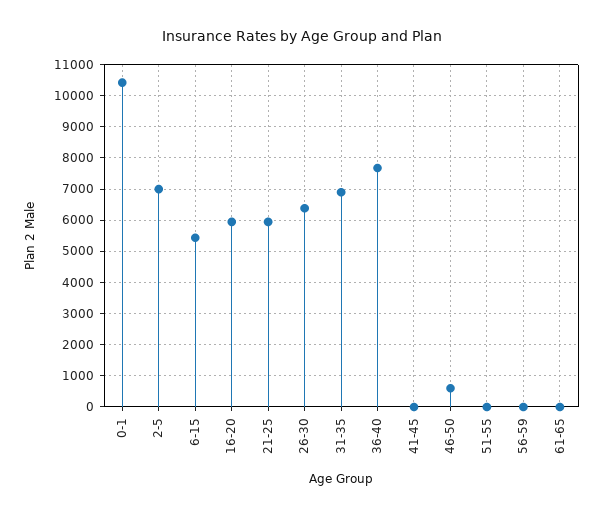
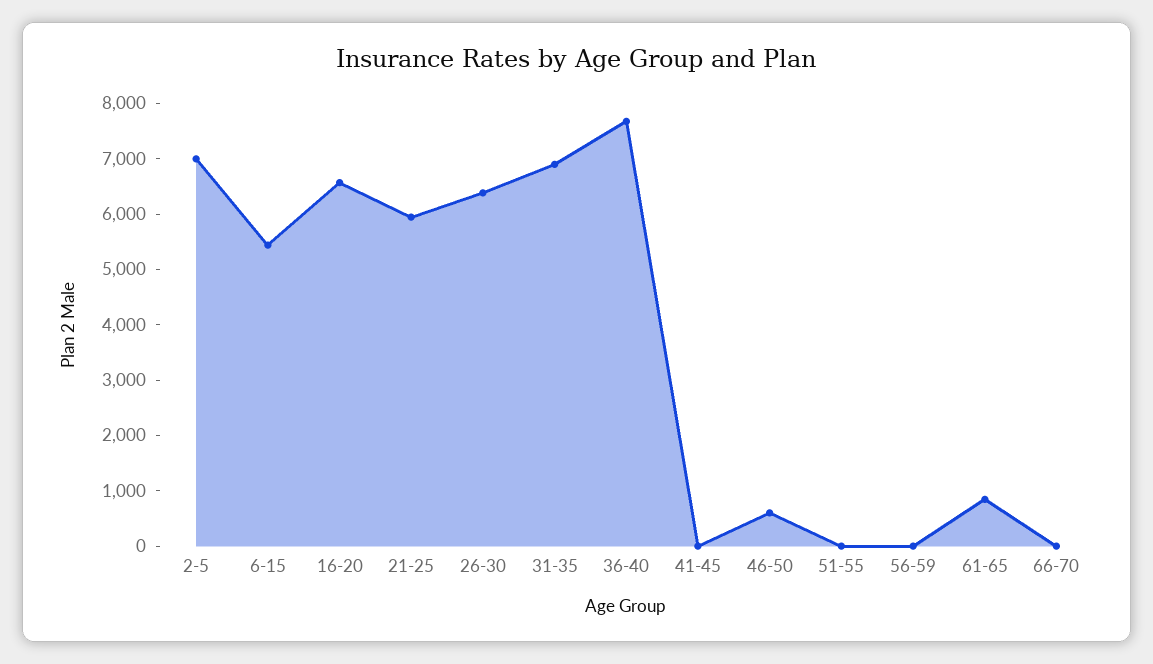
0-1: 10400 -> none
16-20: 6000 -> 6600
61-65: 0 -> 800
66-70: none -> 0

